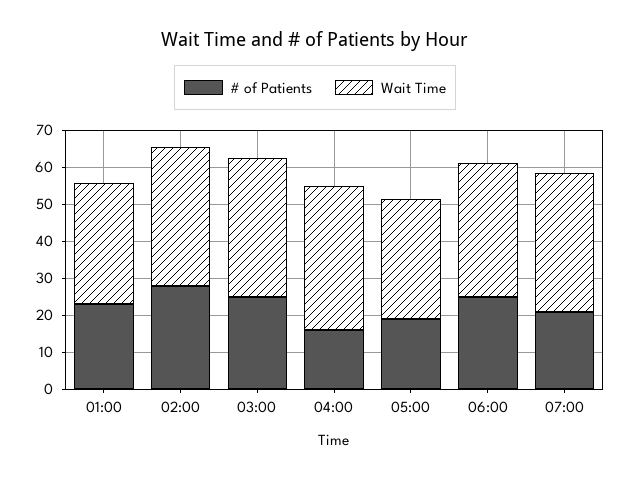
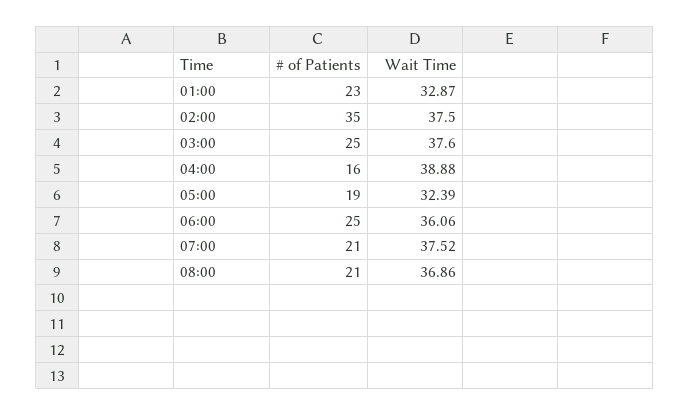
# of Patients, 02:00: 27.5 -> 35
# of Patients, 08:00: none -> 21
Wait Time, 08:00: none -> 36.86

